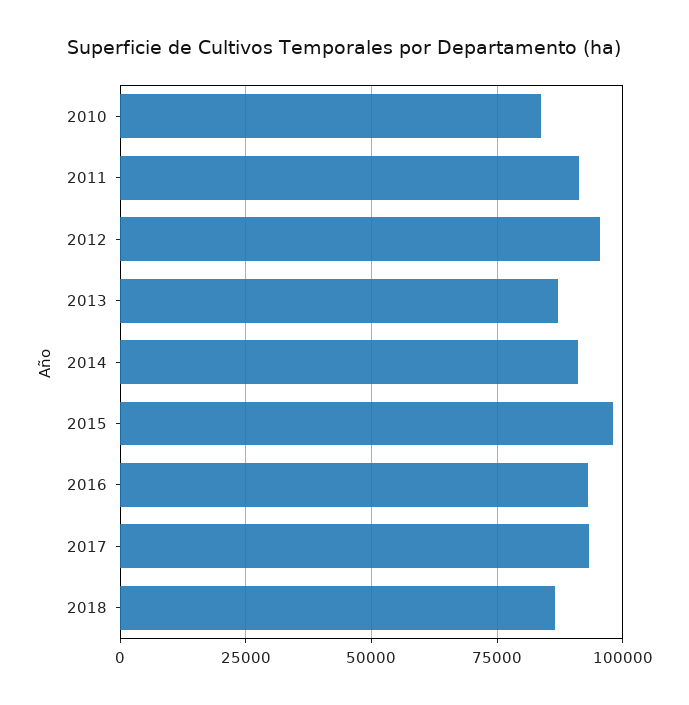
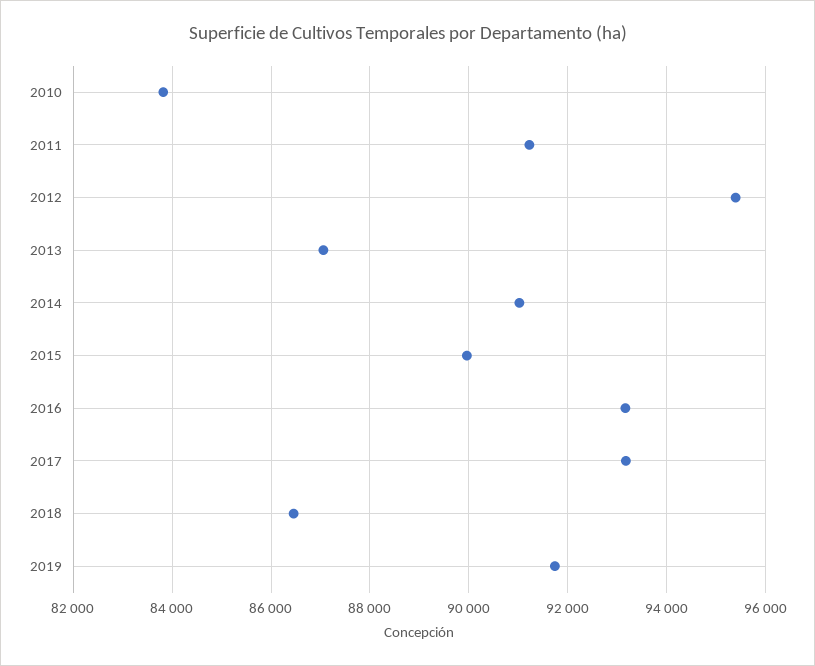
2015: 97500 -> 90000
2019: none -> 91800

